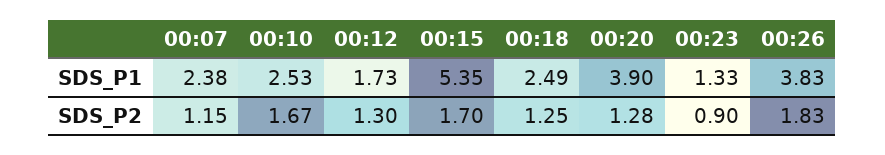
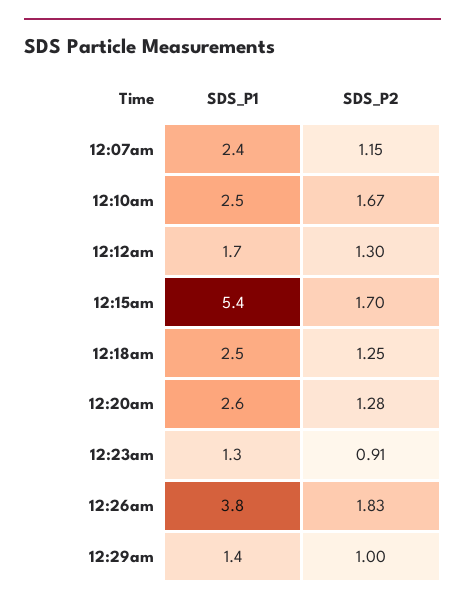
00:20, SDS_P1: 3.9 -> 2.6
00:23, SDS_P2: 0.9 -> 0.91
12:29am, SDS_P1: none -> 1.4
12:29am, SDS_P2: none -> 1

